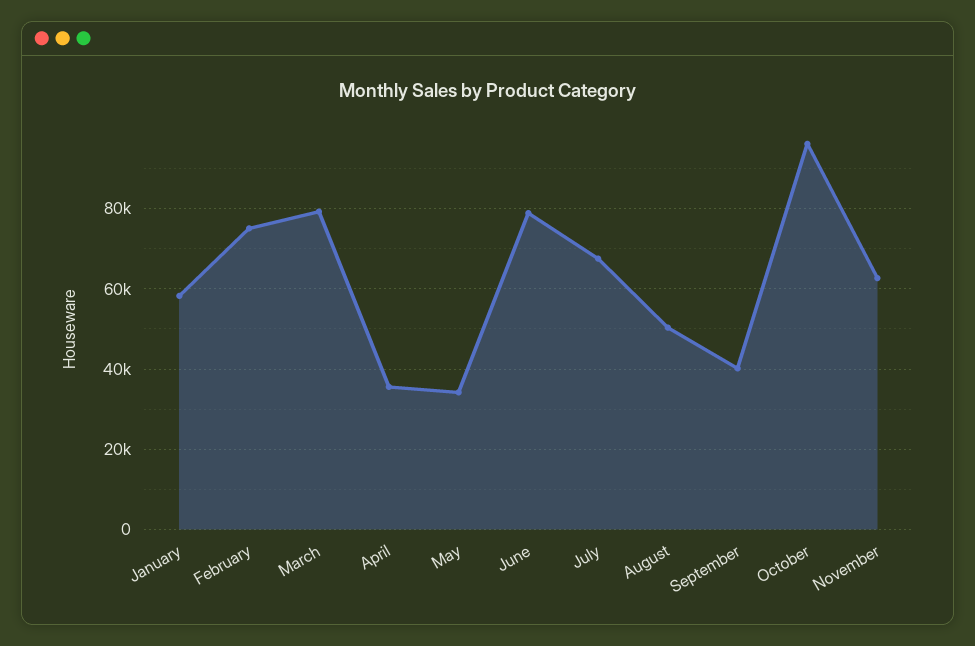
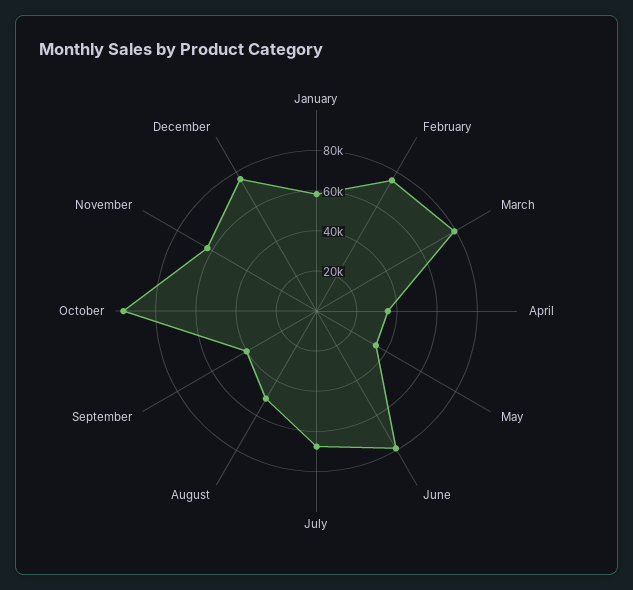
December: none -> 75000

